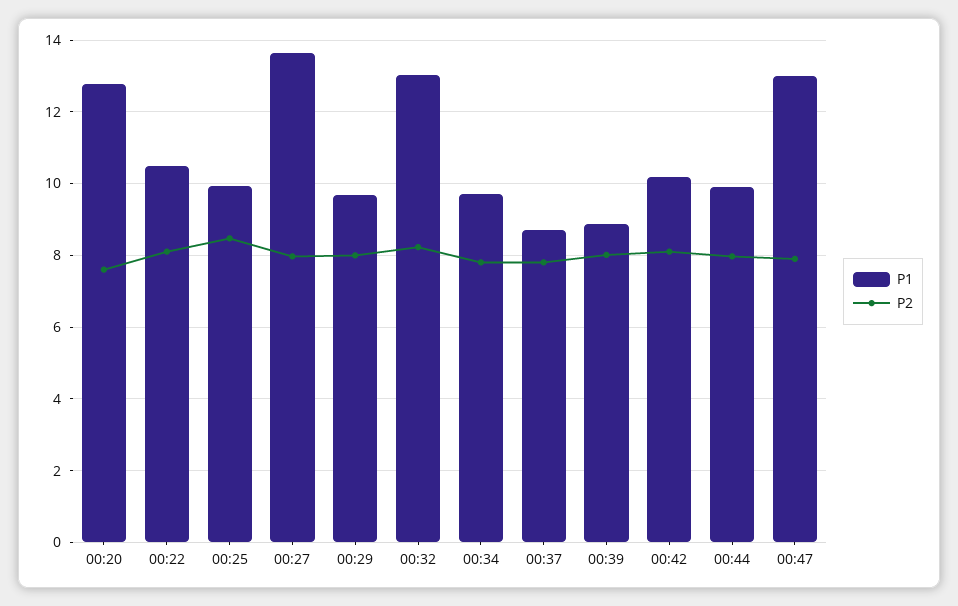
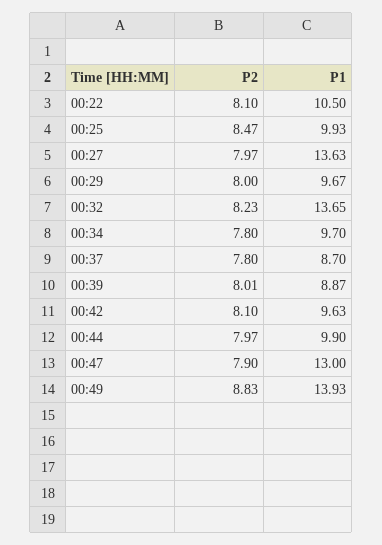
P1, 00:20: 12.8 -> none
P2, 00:20: 7.6 -> none
P1, 00:32: 13 -> 13.65
P1, 00:42: 10.2 -> 9.63
P2, 00:49: none -> 8.83
P1, 00:49: none -> 13.93

